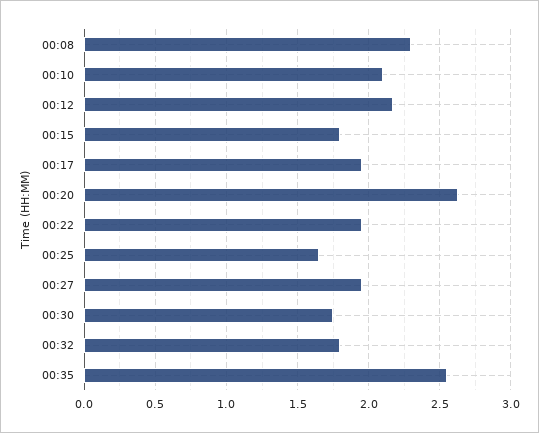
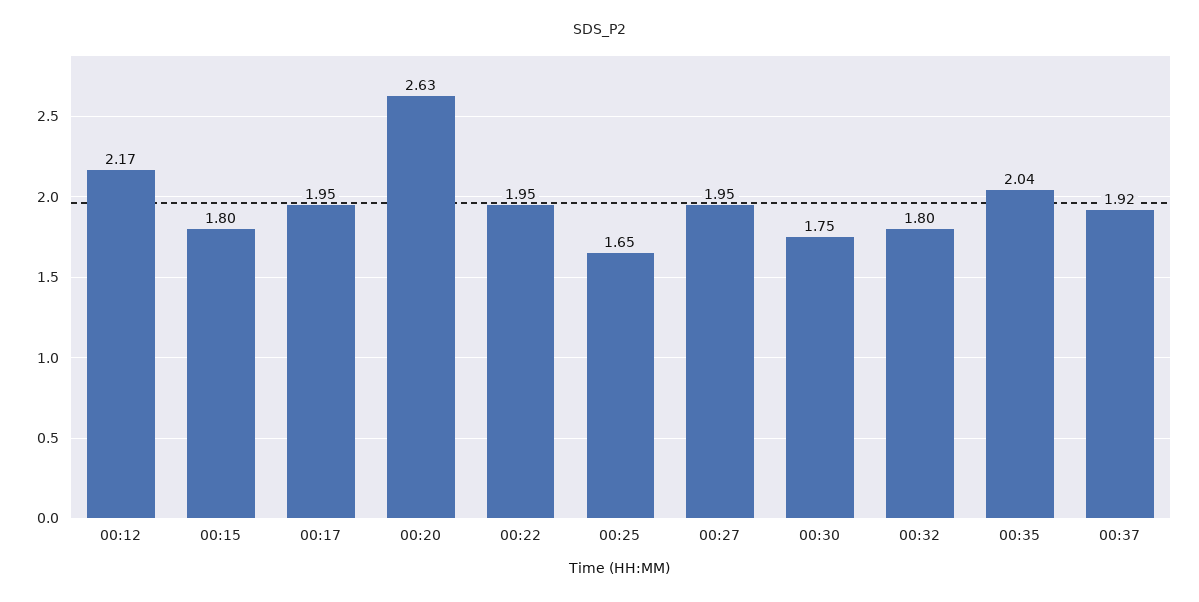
00:08: 2.3 -> none
00:10: 2.1 -> none
00:35: 2.55 -> 2.04
00:37: none -> 1.92

